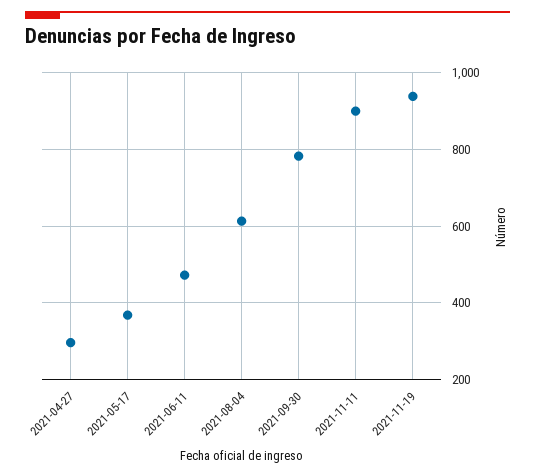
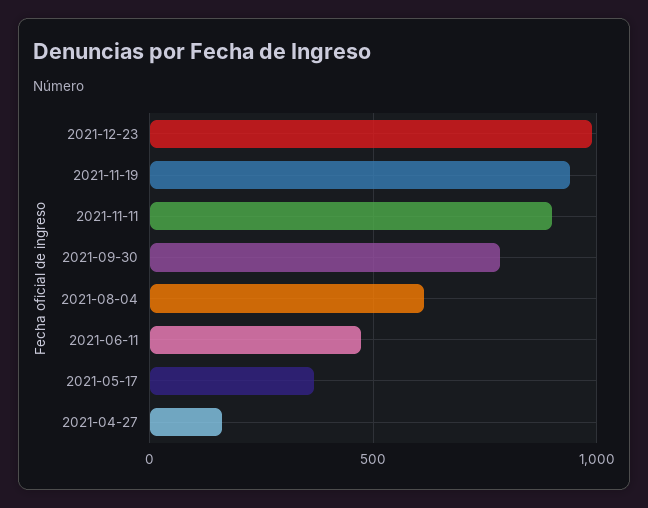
2021-04-27: 300 -> 150
2021-12-23: none -> 1000

